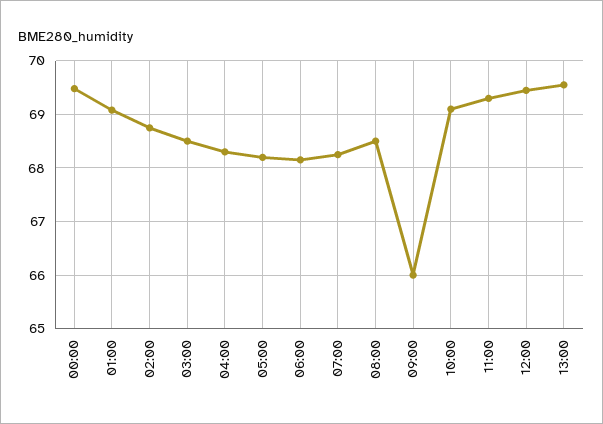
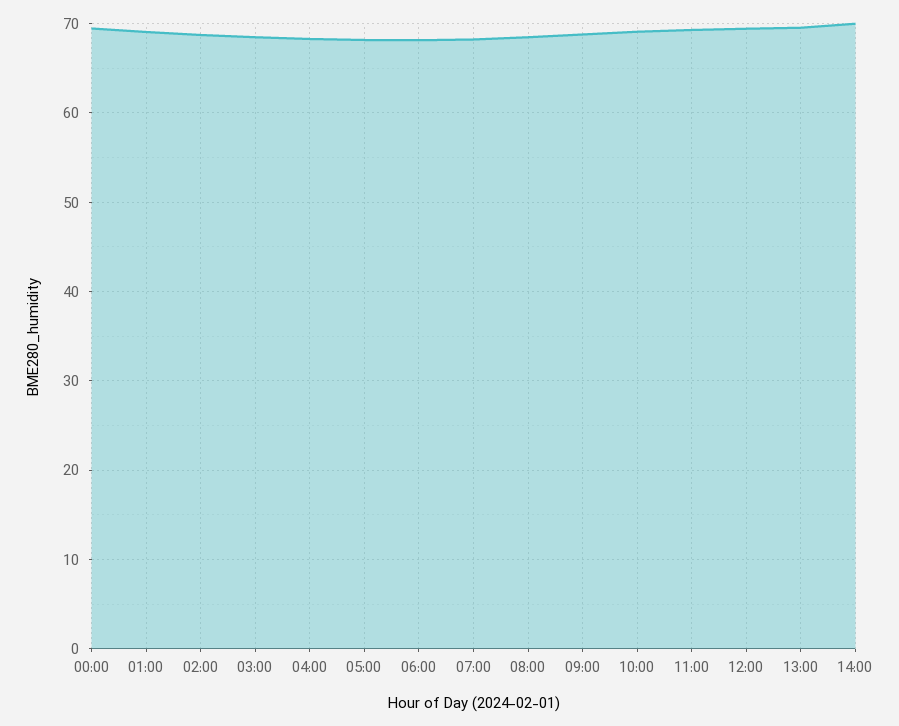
09:00: 66 -> 69
14:00: none -> 70

